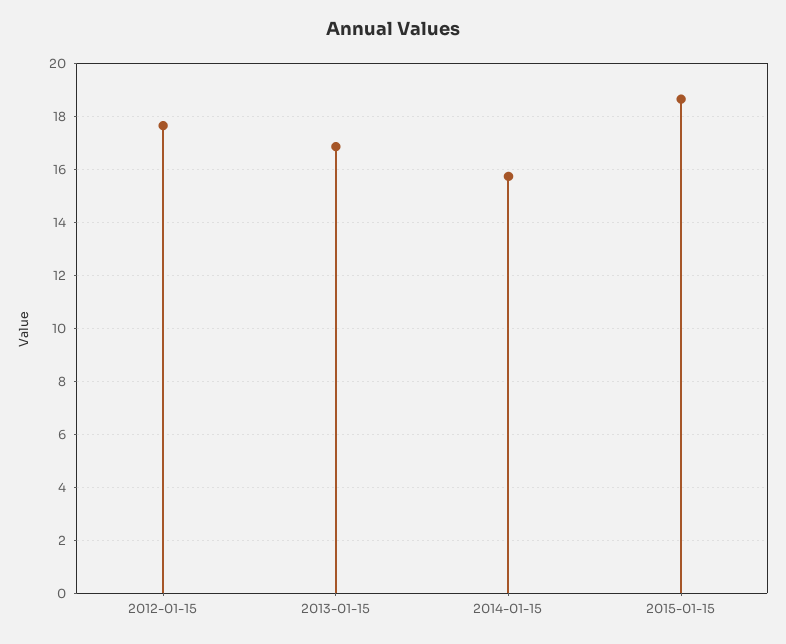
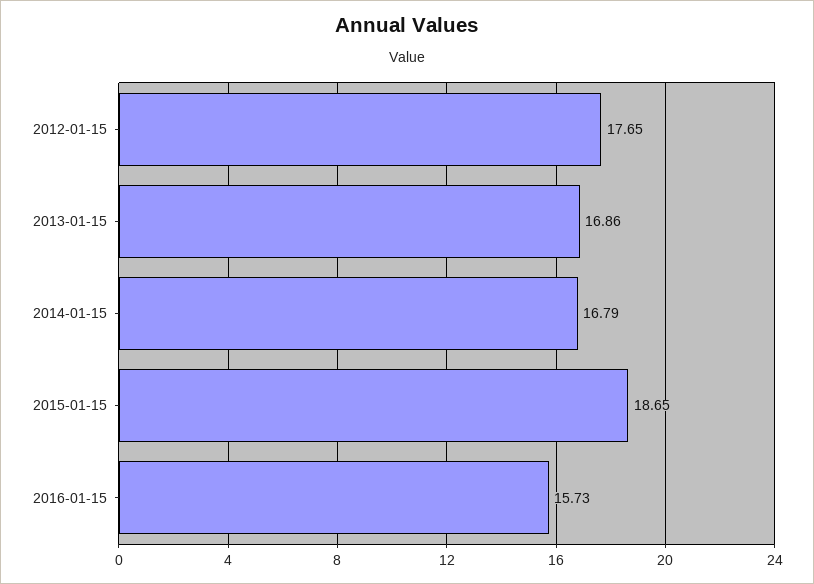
2014-01-15: 15.75 -> 16.79
2016-01-15: none -> 15.73

